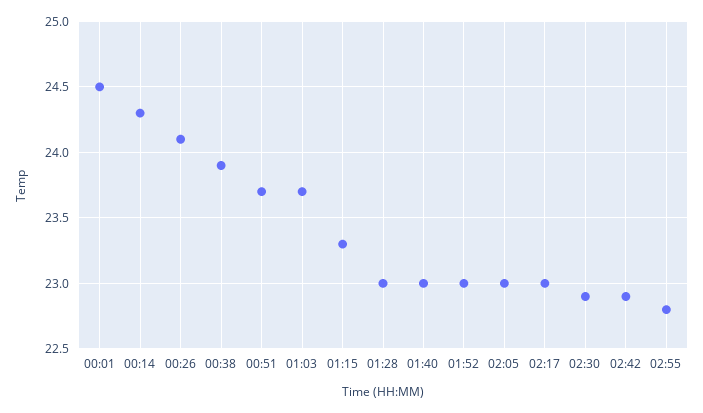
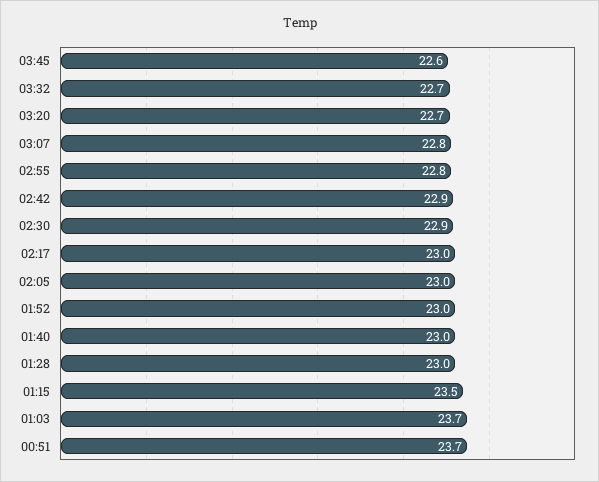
00:01: 24.5 -> none
00:14: 24.3 -> none
00:26: 24.1 -> none
00:38: 23.9 -> none
01:15: 23.3 -> 23.5
03:45: none -> 22.6
03:32: none -> 22.7
03:20: none -> 22.7
03:07: none -> 22.8

